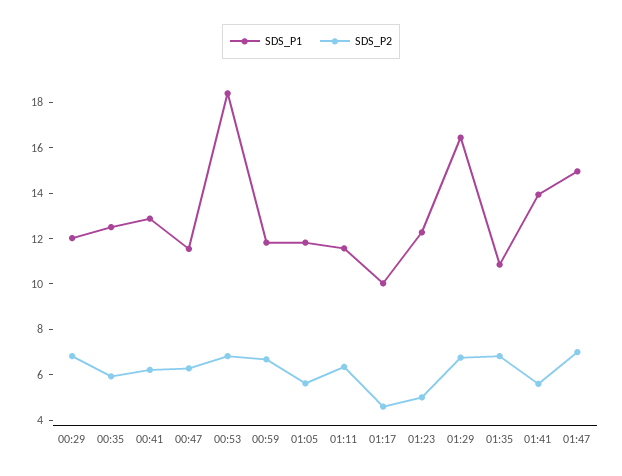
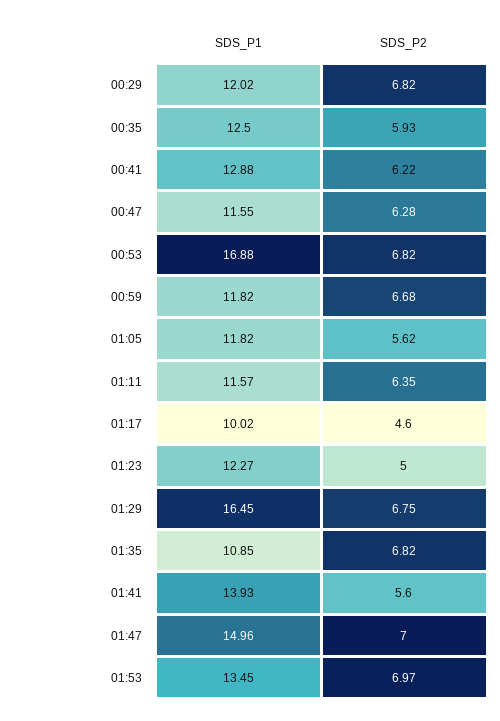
SDS_P1, 00:53: 18.5 -> 16.88
SDS_P1, 01:53: none -> 13.45
SDS_P2, 01:53: none -> 6.97

